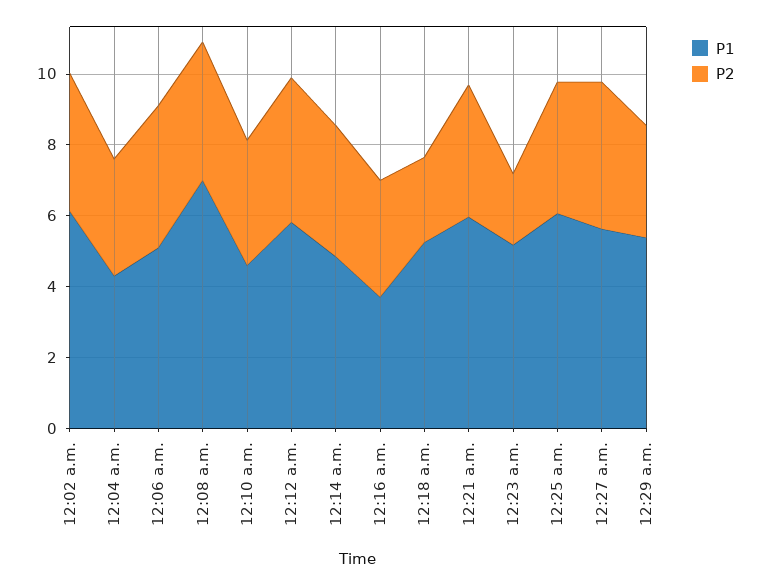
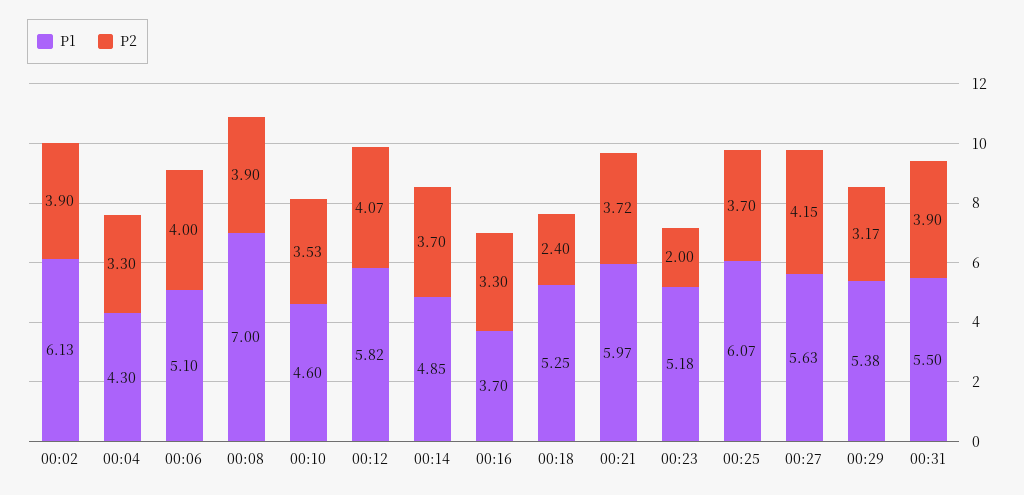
P1, 00:31: none -> 5.5
P2, 00:31: none -> 3.9

